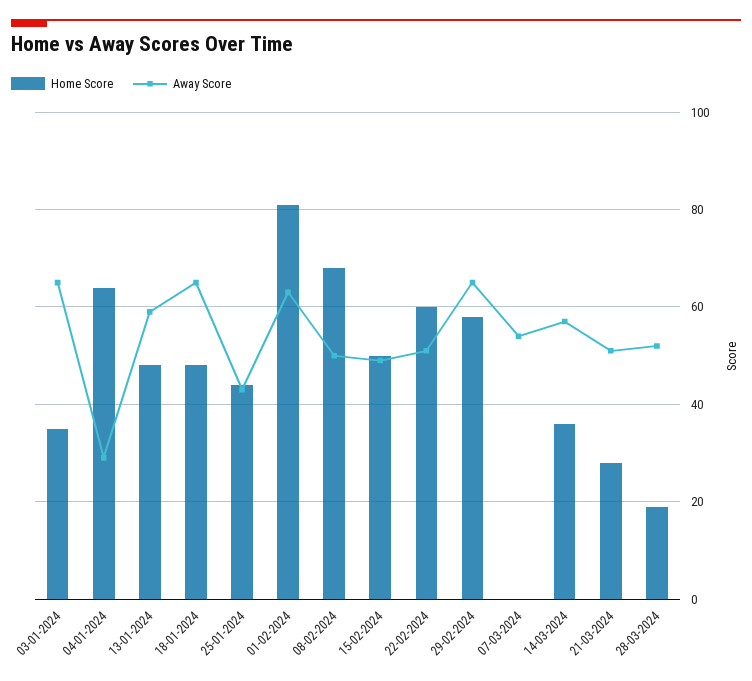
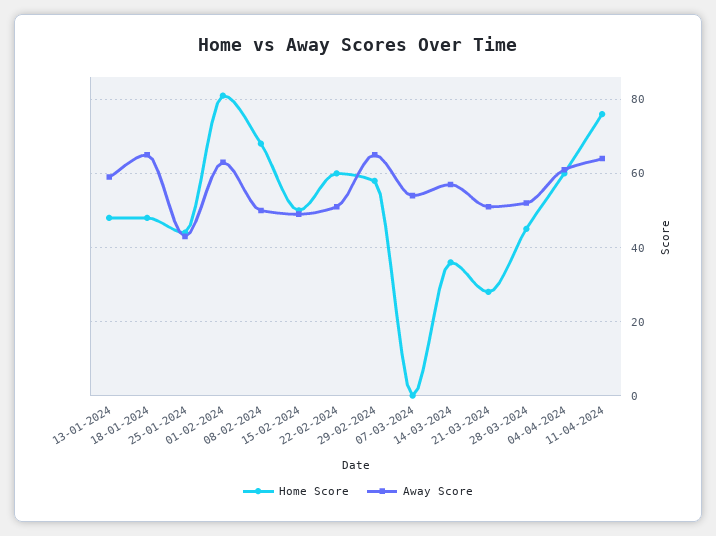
Home Score, 03-01-2024: 35 -> none
Away Score, 03-01-2024: 65 -> none
Home Score, 04-01-2024: 65 -> none
Away Score, 04-01-2024: 30 -> none
Home Score, 28-03-2024: 20 -> 45
Home Score, 04-04-2024: none -> 60
Away Score, 04-04-2024: none -> 60
Home Score, 11-04-2024: none -> 75
Away Score, 11-04-2024: none -> 65

